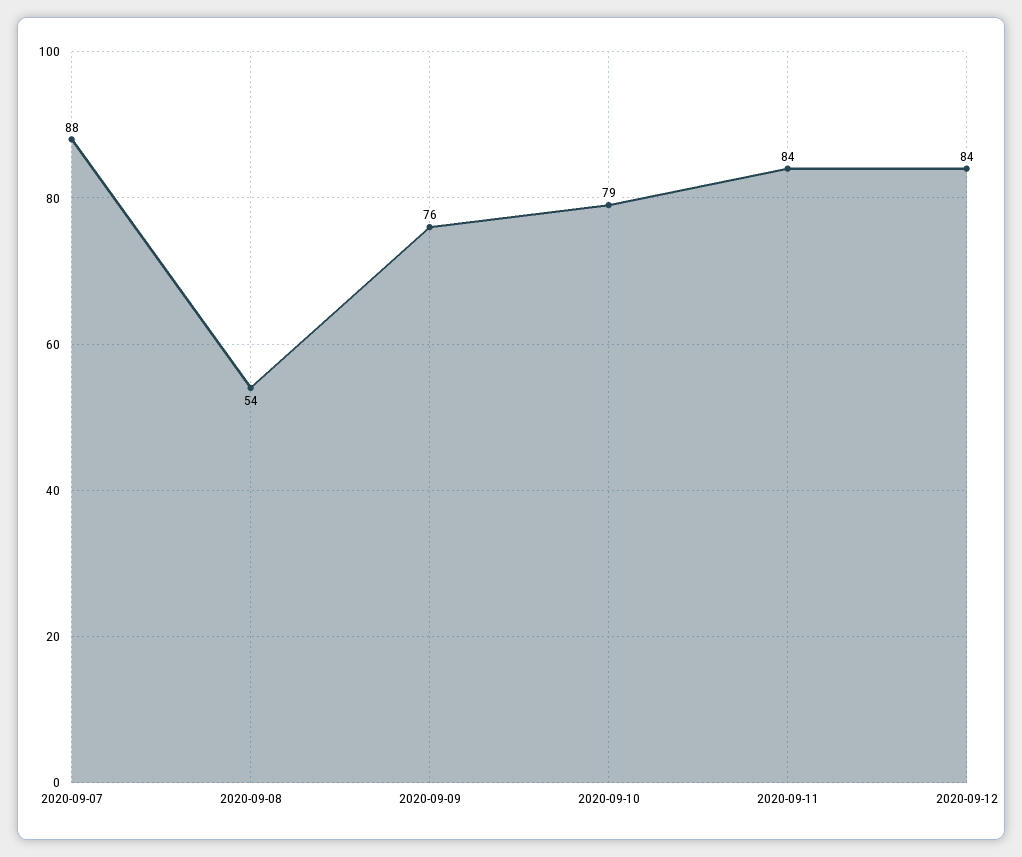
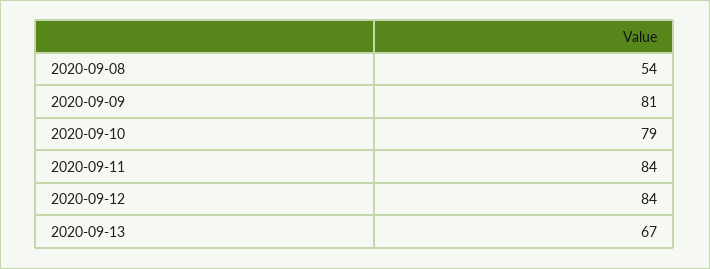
2020-09-07: 88 -> none
2020-09-09: 76 -> 81
2020-09-13: none -> 67

